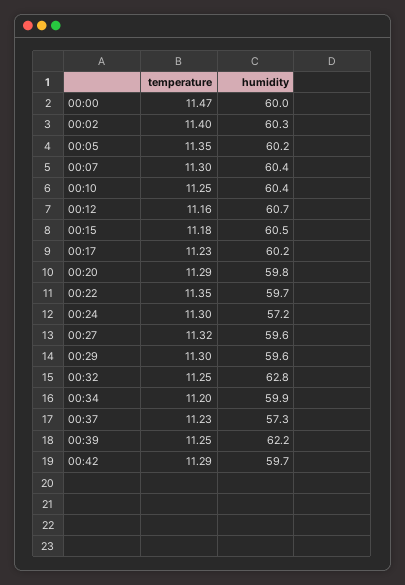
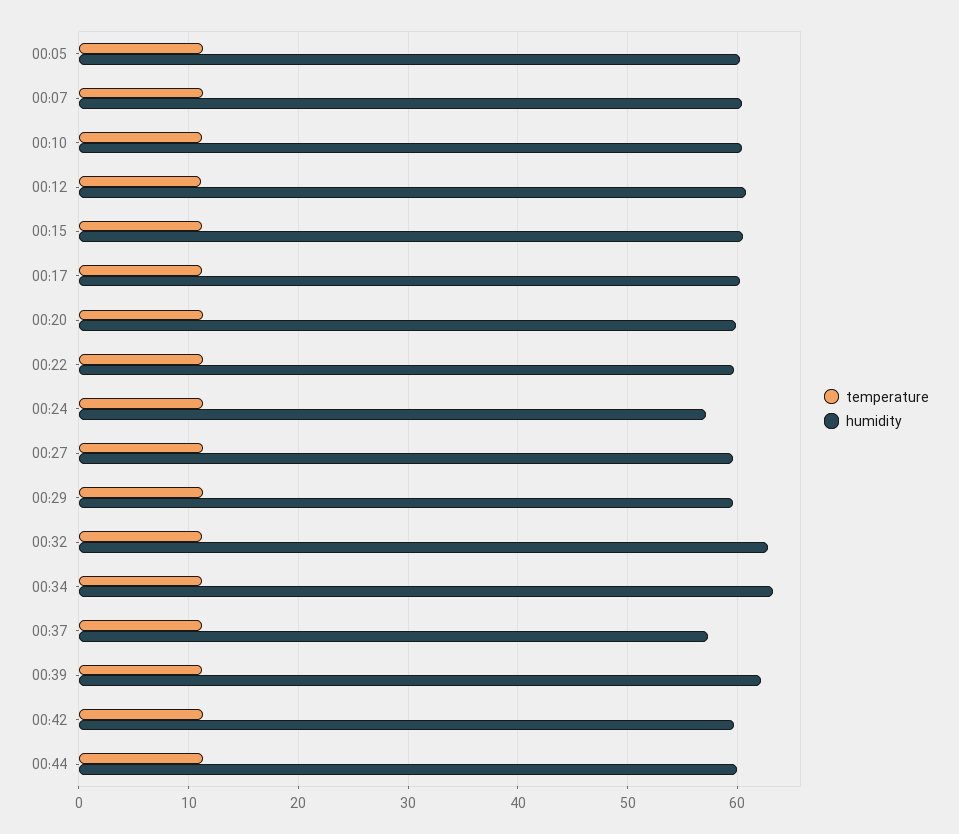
temperature, 00:00: 11.47 -> none
humidity, 00:00: 60 -> none
temperature, 00:02: 11.4 -> none
humidity, 00:02: 60.3 -> none
humidity, 00:34: 59.9 -> 63
temperature, 00:44: none -> 11
humidity, 00:44: none -> 60

